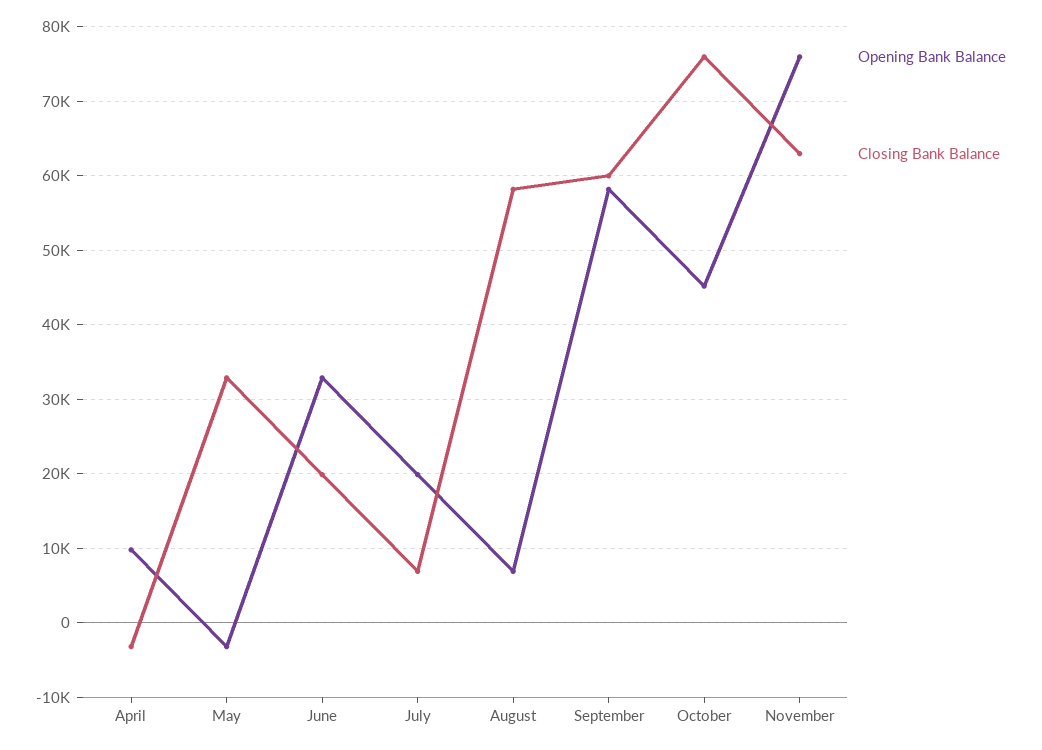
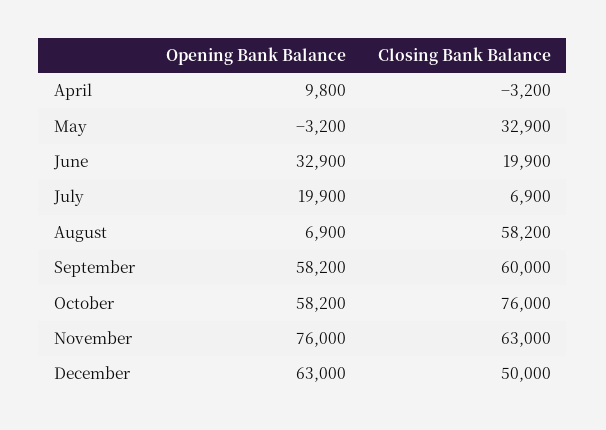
Opening Bank Balance, October: 45000 -> 58200
Opening Bank Balance, December: none -> 63000
Closing Bank Balance, December: none -> 50000

